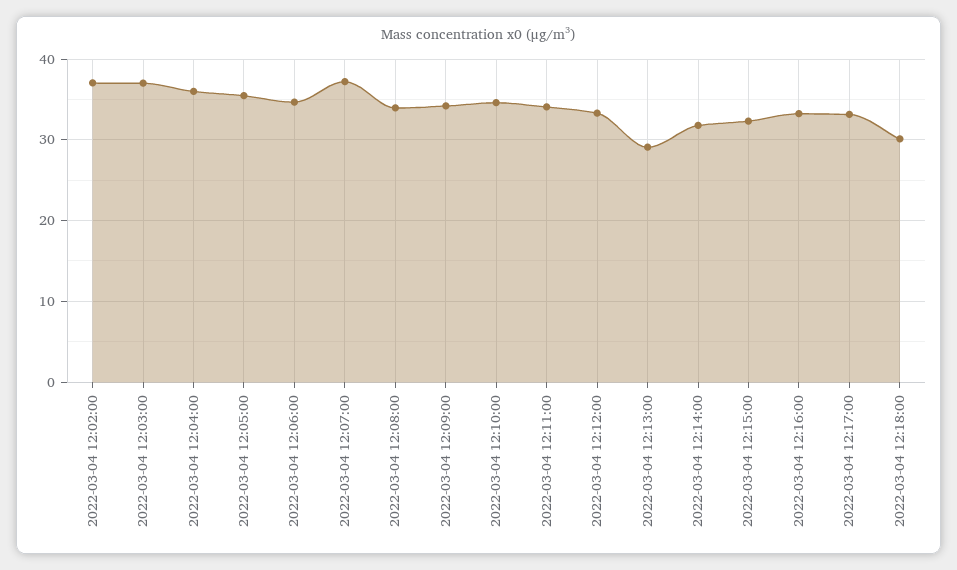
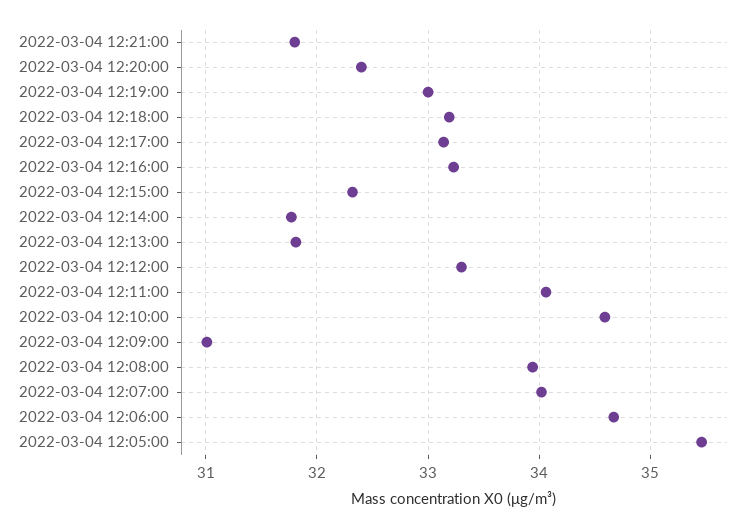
2022-03-04 12:02:00: 37 -> none
2022-03-04 12:03:00: 37 -> none
2022-03-04 12:04:00: 36 -> none
2022-03-04 12:07:00: 37 -> 34
2022-03-04 12:09:00: 34 -> 31
2022-03-04 12:13:00: 29 -> 31.8
2022-03-04 12:18:00: 30 -> 33.2
2022-03-04 12:21:00: none -> 31.8
2022-03-04 12:20:00: none -> 32.4
2022-03-04 12:19:00: none -> 33

